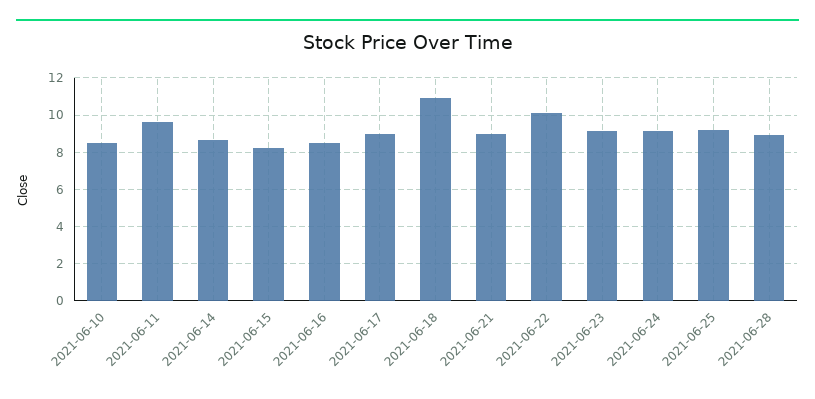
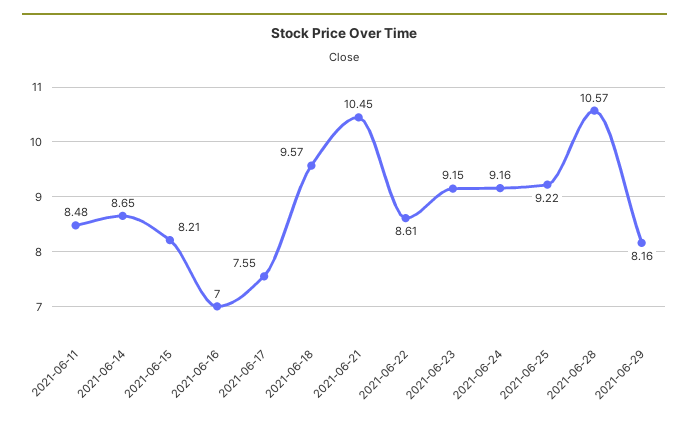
2021-06-10: 8.5 -> none
2021-06-11: 9.5 -> 8.48
2021-06-16: 8.5 -> 7
2021-06-17: 9 -> 7.55
2021-06-18: 11 -> 9.57
2021-06-21: 9 -> 10.45
2021-06-22: 10 -> 8.61
2021-06-28: 9 -> 10.57
2021-06-29: none -> 8.16

